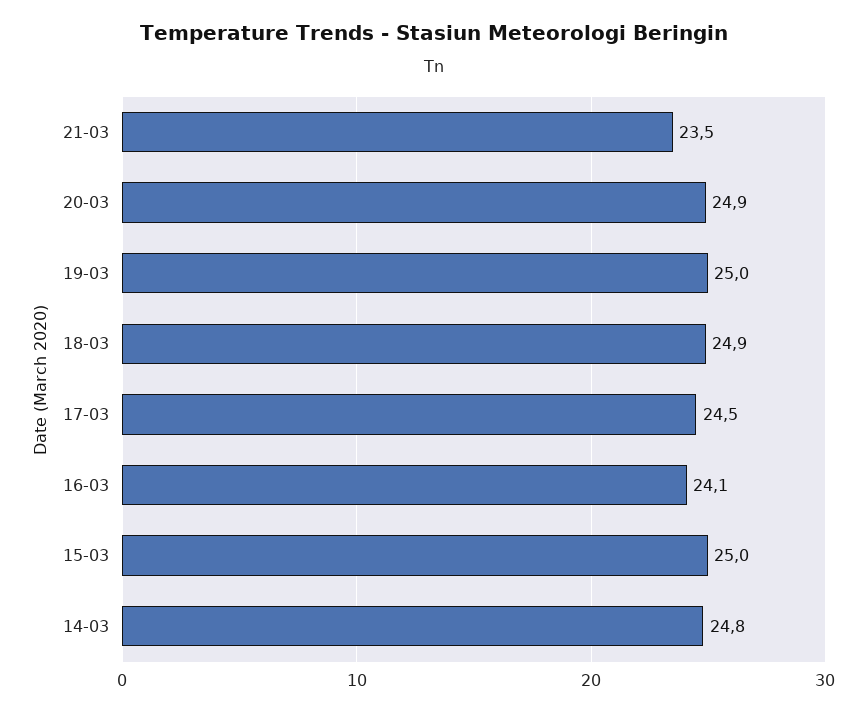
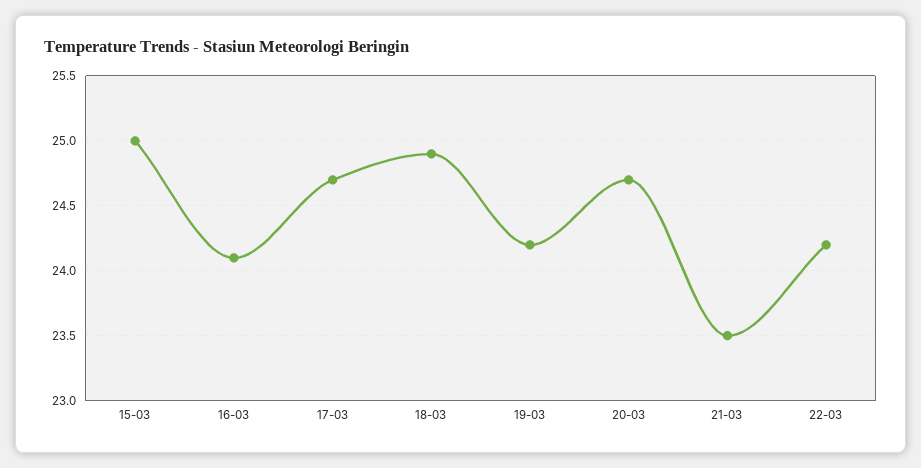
20-03: 24.9 -> 24.7
19-03: 25 -> 24.2
17-03: 24.5 -> 24.7
14-03: 24.8 -> none
22-03: none -> 24.2

